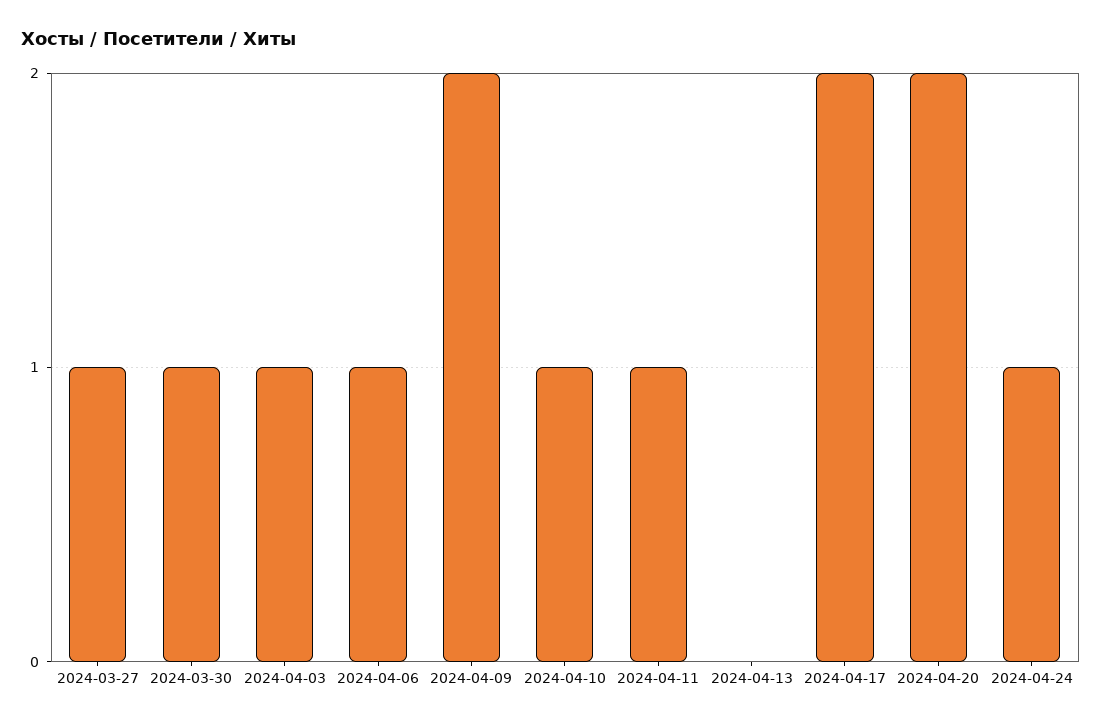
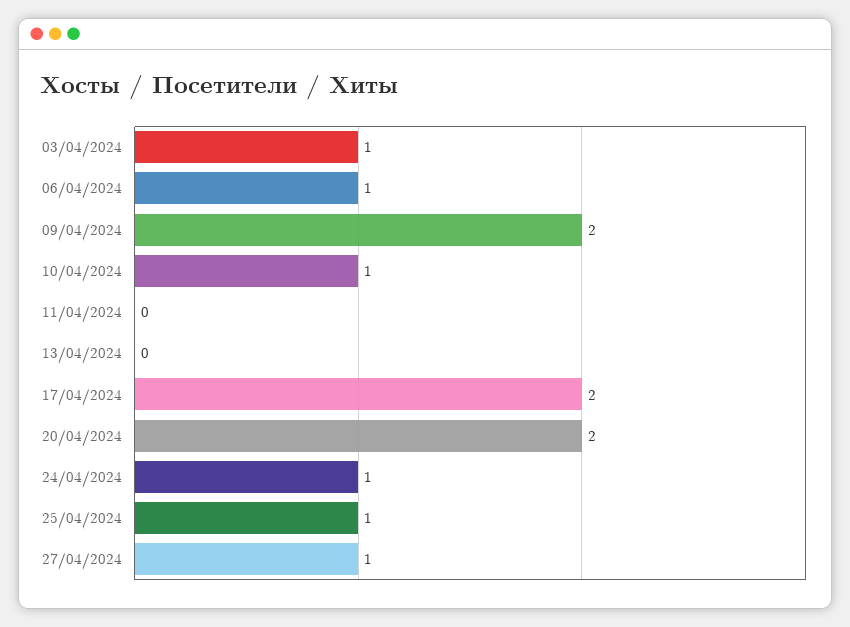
2024-03-27: 1 -> none
2024-03-30: 1 -> none
2024-04-11: 1 -> 0
25/04/2024: none -> 1
27/04/2024: none -> 1

